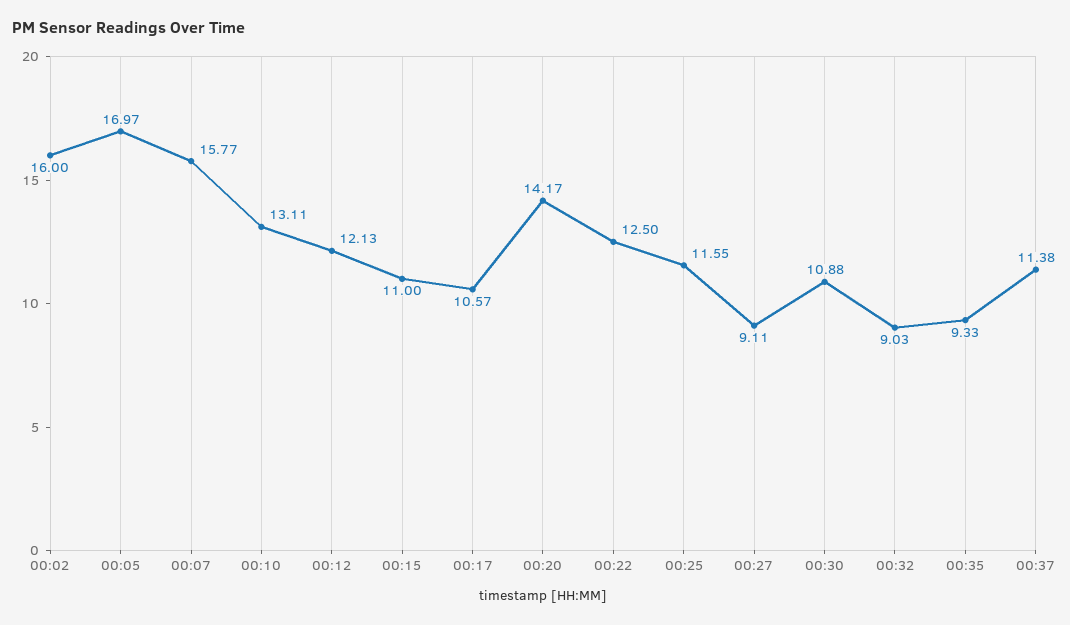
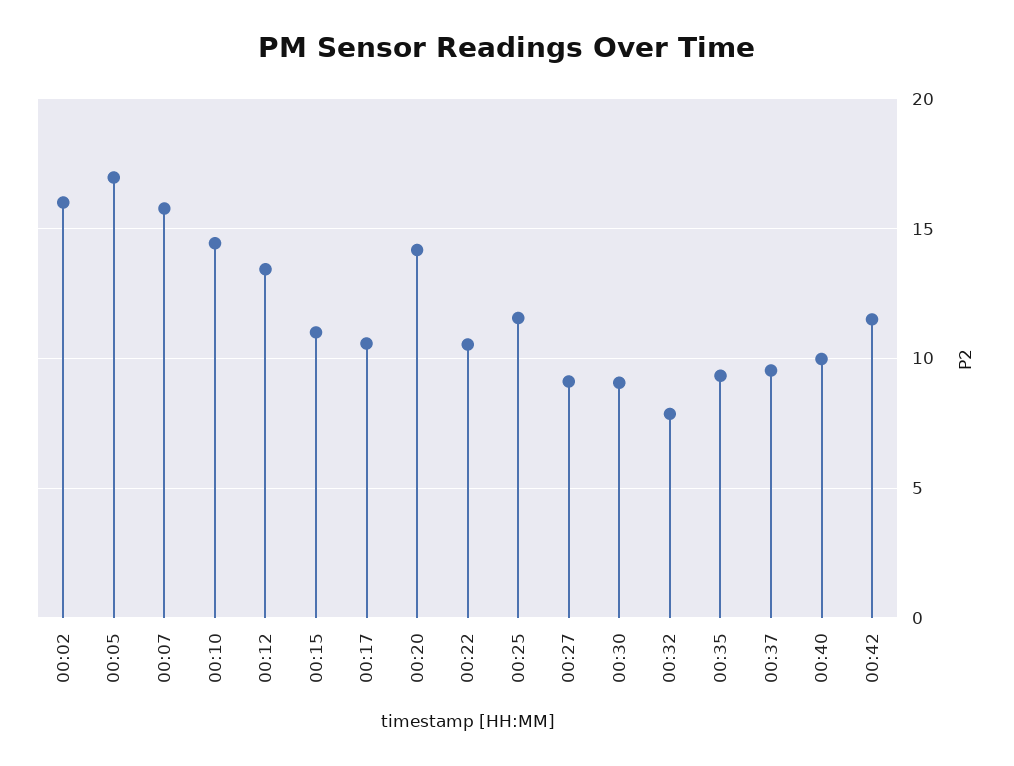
00:10: 13.11 -> 14.5
00:12: 12.13 -> 13.5
00:22: 12.5 -> 10.5
00:30: 10.88 -> 9
00:32: 9.03 -> 8
00:37: 11.38 -> 9.5
00:40: none -> 10
00:42: none -> 11.5

